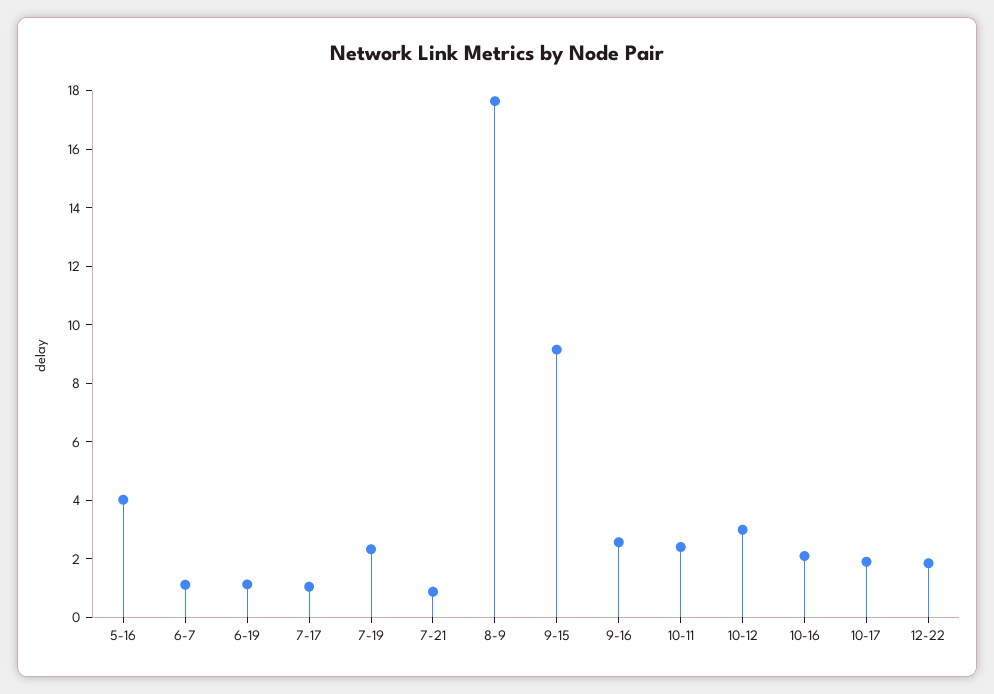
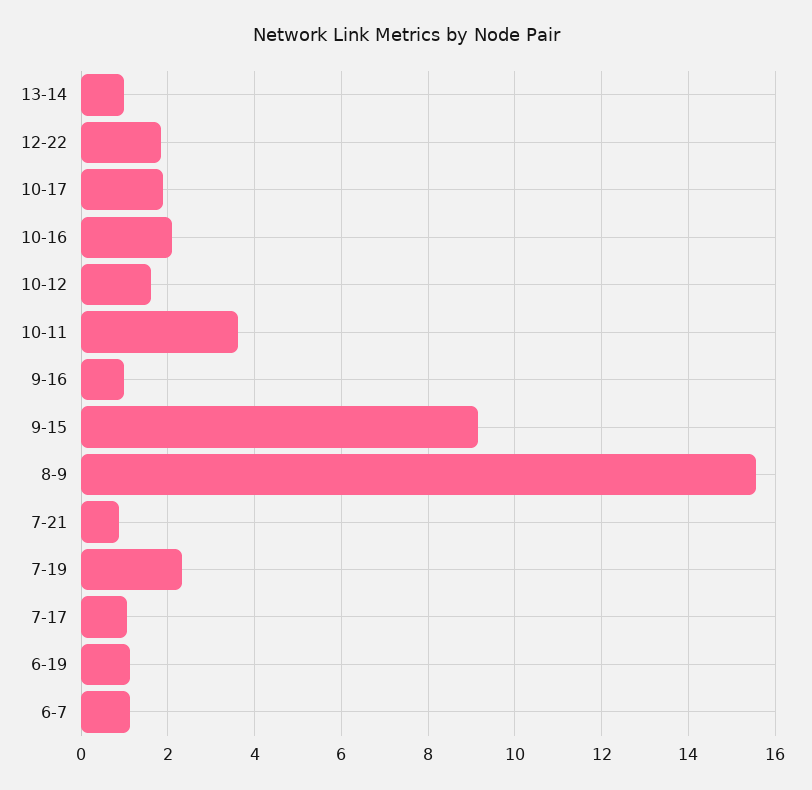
5-16: 4 -> none
8-9: 17.5 -> 15.6
9-16: 2.5 -> 1
10-11: 2.5 -> 3.6
10-12: 3 -> 1.6
13-14: none -> 1

